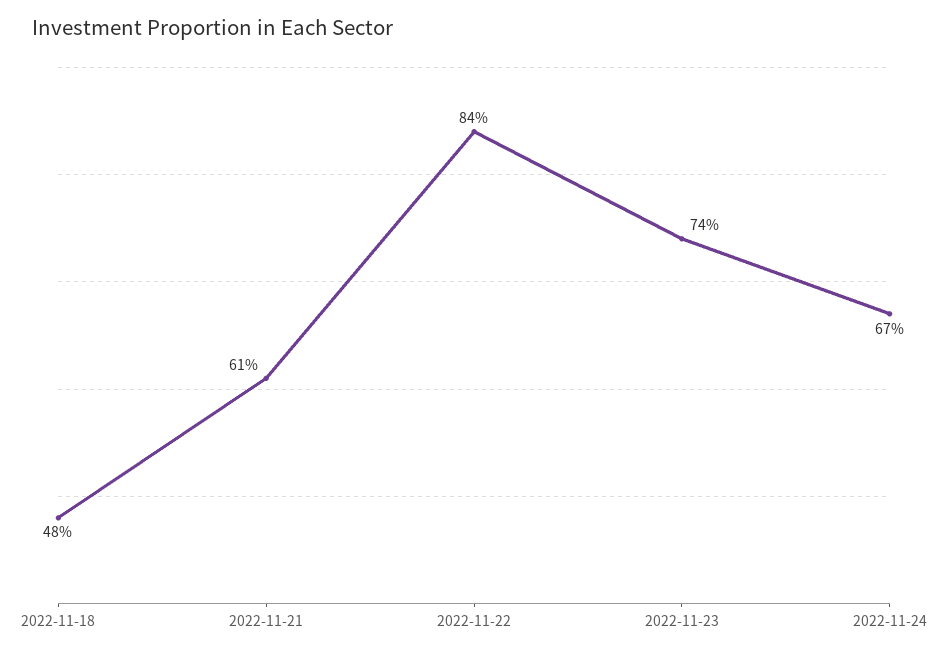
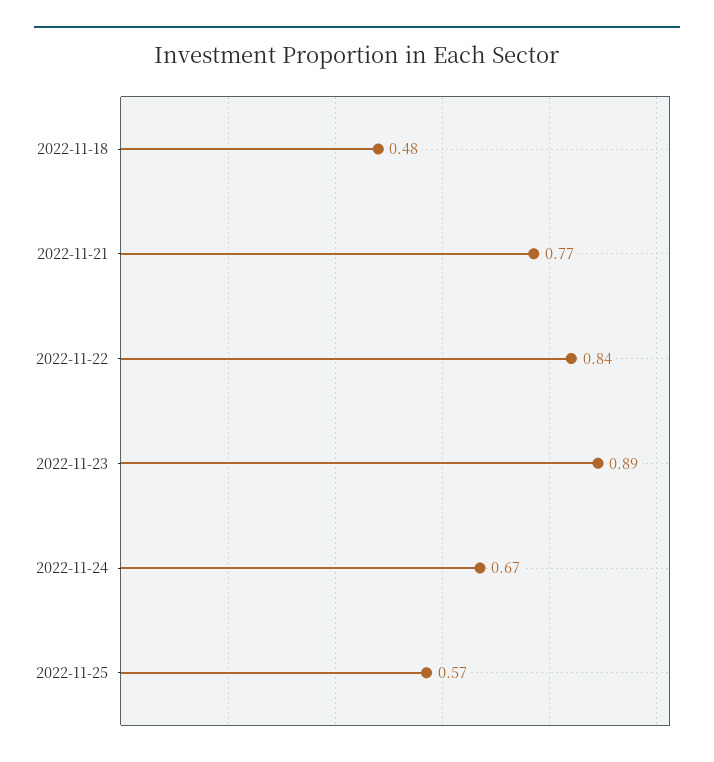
2022-11-21: 0.61 -> 0.77
2022-11-23: 0.74 -> 0.89
2022-11-25: none -> 0.57

